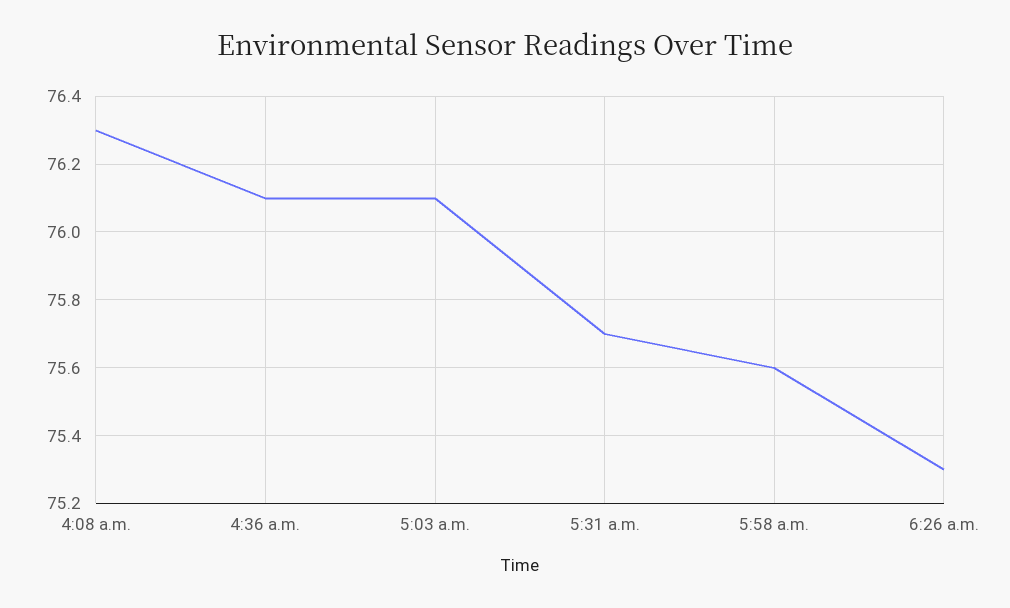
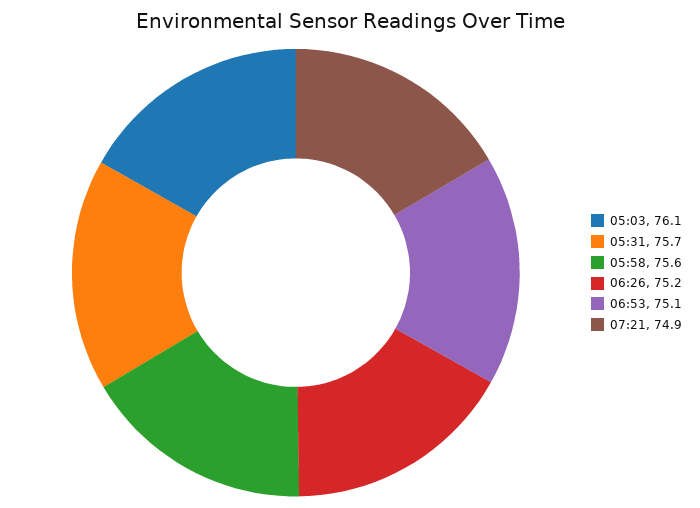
4:08 a.m.: 76.3 -> none
4:36 a.m.: 76.1 -> none
6:26 a.m.: 75.3 -> 75.2
06:53: none -> 75.1
07:21: none -> 74.9

